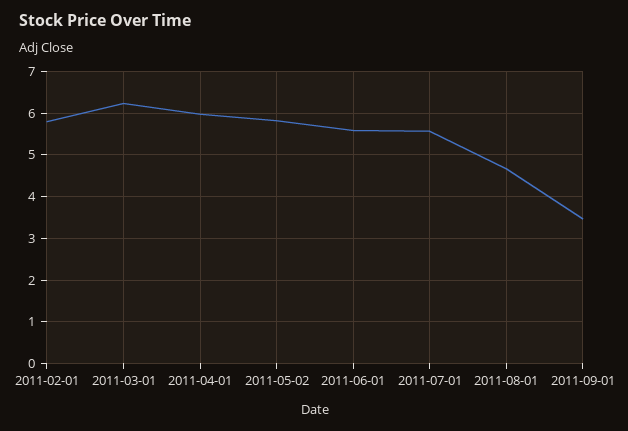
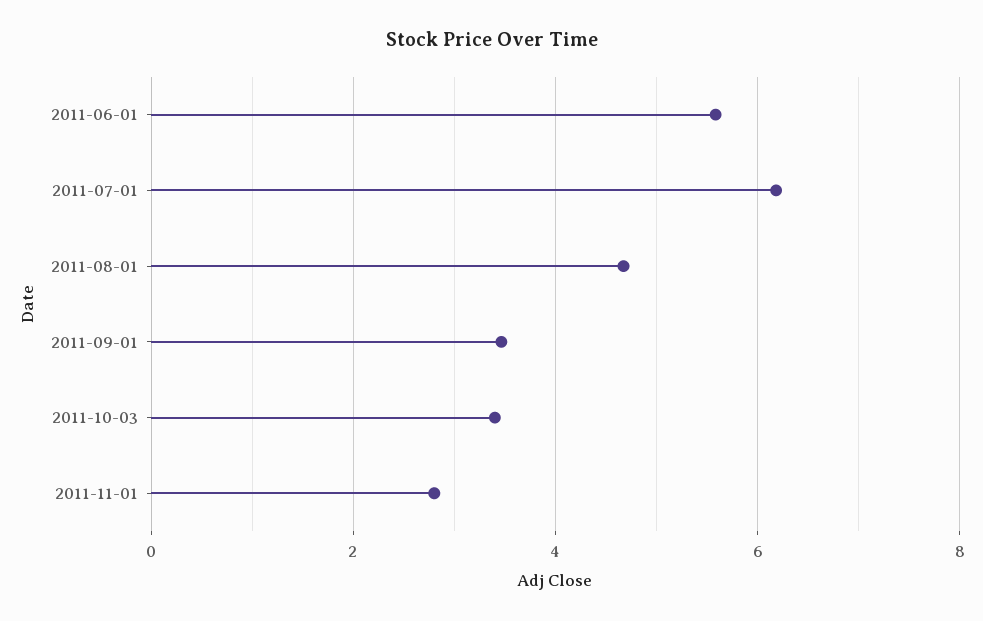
2011-02-01: 5.8 -> none
2011-03-01: 6.2 -> none
2011-04-01: 6 -> none
2011-05-02: 5.8 -> none
2011-07-01: 5.6 -> 6.2
2011-10-03: none -> 3.4
2011-11-01: none -> 2.8

